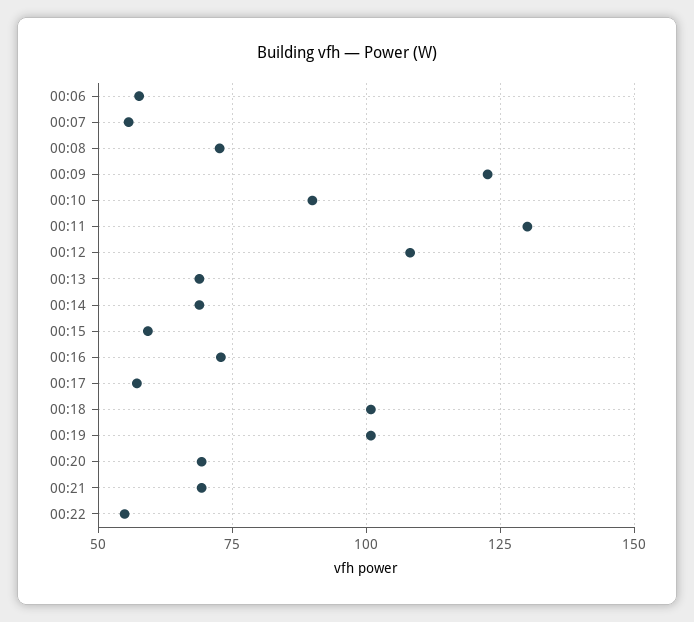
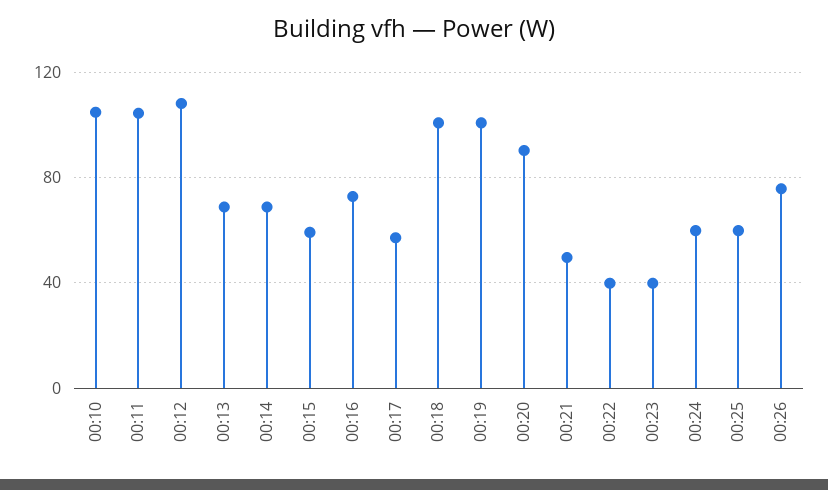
00:06: 57.5 -> none
00:07: 55 -> none
00:08: 72.5 -> none
00:09: 122.5 -> none
00:10: 90 -> 105
00:11: 130 -> 105
00:20: 70 -> 90
00:21: 70 -> 50
00:22: 55 -> 40
00:23: none -> 40
00:24: none -> 60
00:25: none -> 60
00:26: none -> 75

